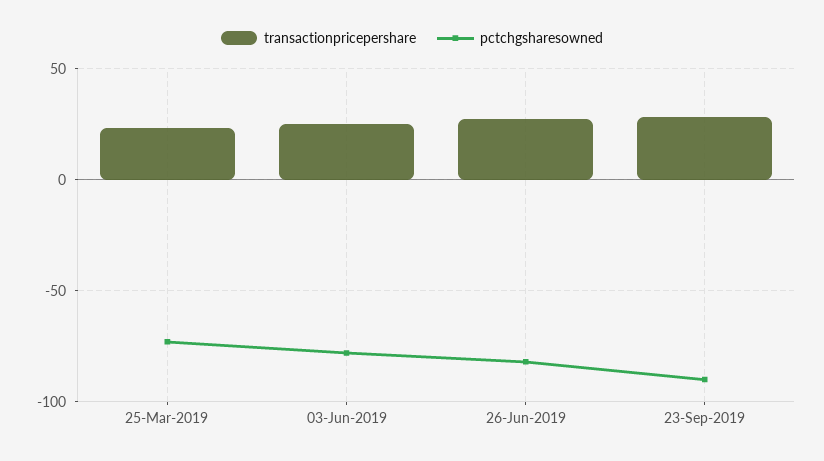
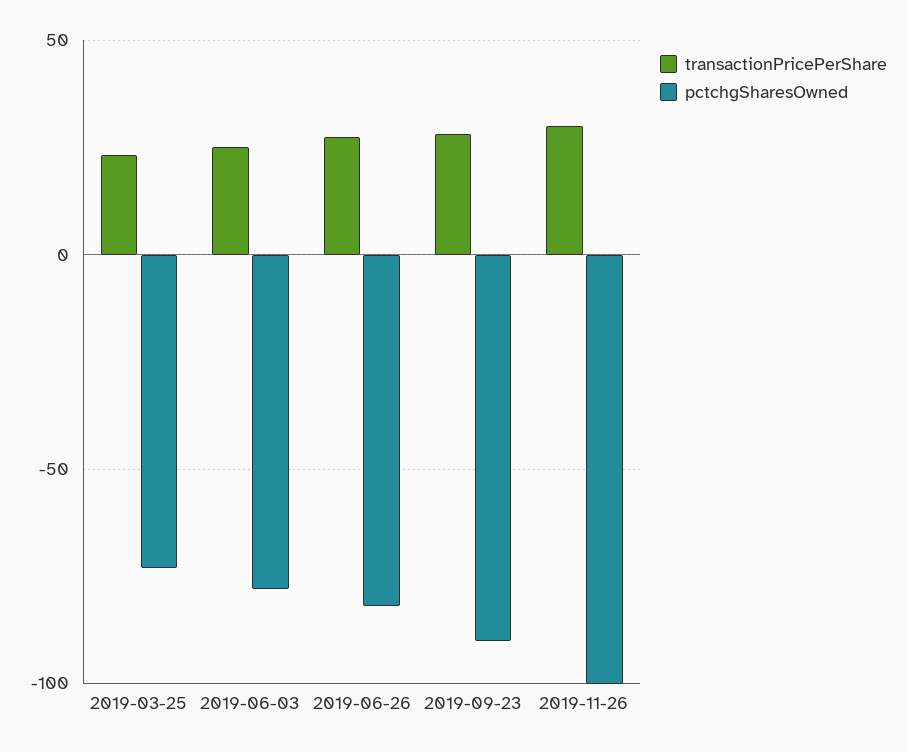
transactionpricepershare, 2019-11-26: none -> 30
pctchgsharesowned, 2019-11-26: none -> -100

